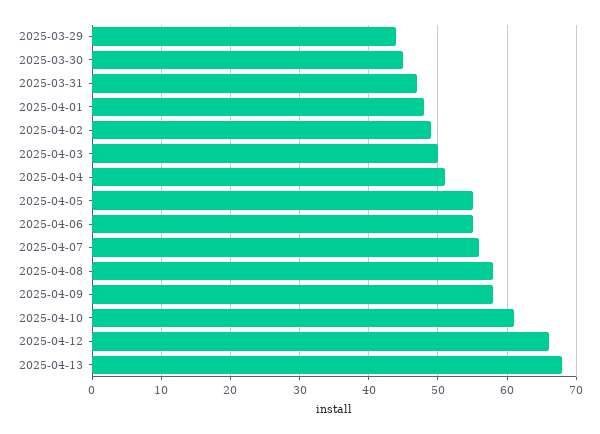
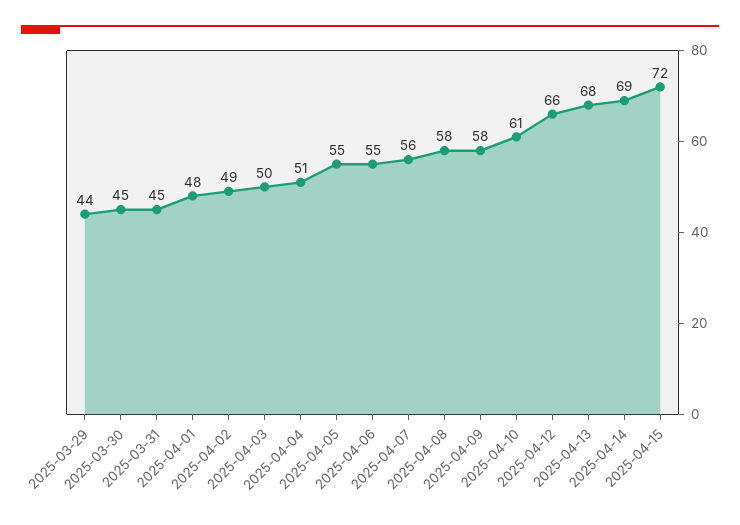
2025-03-31: 47 -> 45
2025-04-14: none -> 69
2025-04-15: none -> 72

